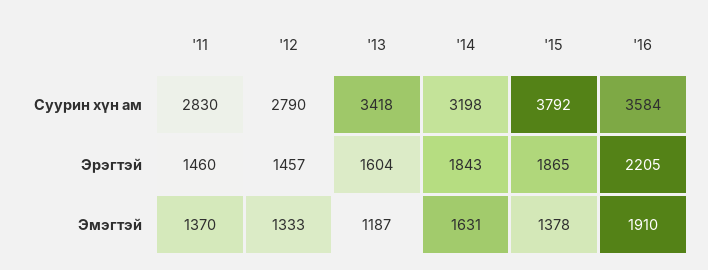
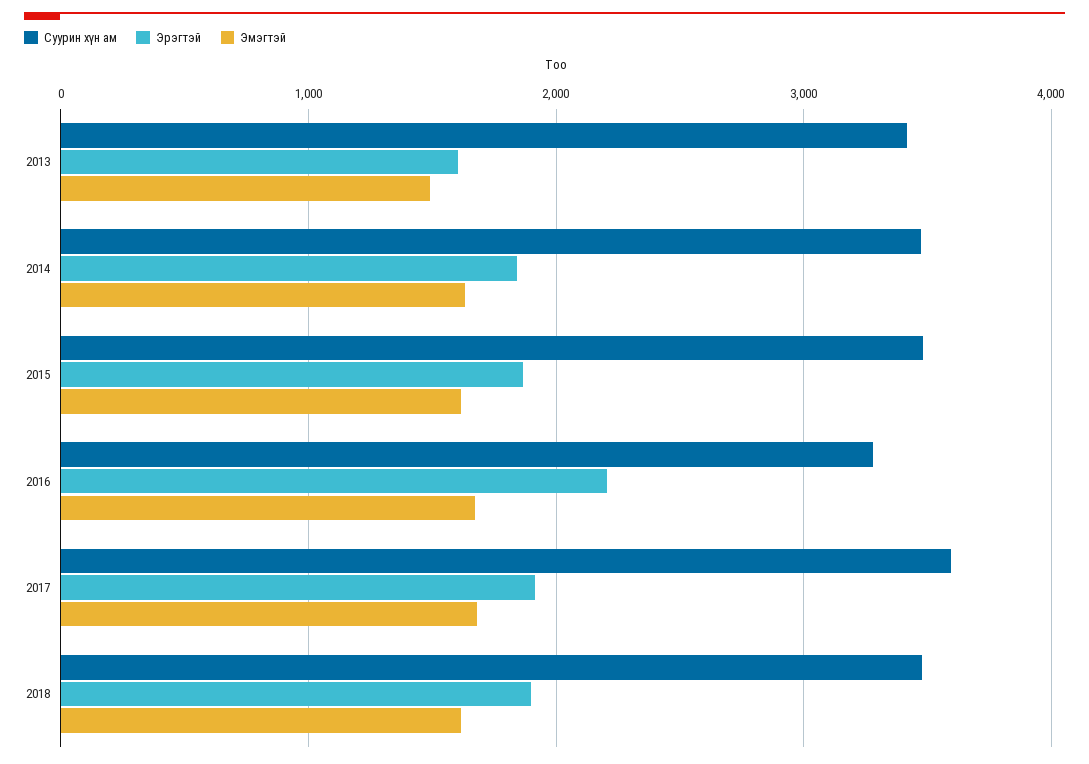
Суурин хүн ам, '11: 2830 -> none
Суурин хүн ам, '12: 2790 -> none
Суурин хүн ам, '14: 3198 -> 3500
Суурин хүн ам, '15: 3792 -> 3500
Суурин хүн ам, '16: 3584 -> 3300
Эрэгтэй, '11: 1460 -> none
Эрэгтэй, '12: 1457 -> none
Эмэгтэй, '11: 1370 -> none
Эмэгтэй, '12: 1333 -> none
Эмэгтэй, '13: 1187 -> 1500
Эмэгтэй, '15: 1378 -> 1600
Эмэгтэй, '16: 1910 -> 1700
Суурин хүн ам, 2017: none -> 3600
Эрэгтэй, 2017: none -> 1900
Эмэгтэй, 2017: none -> 1700
Суурин хүн ам, 2018: none -> 3500
Эрэгтэй, 2018: none -> 1900
Эмэгтэй, 2018: none -> 1600

